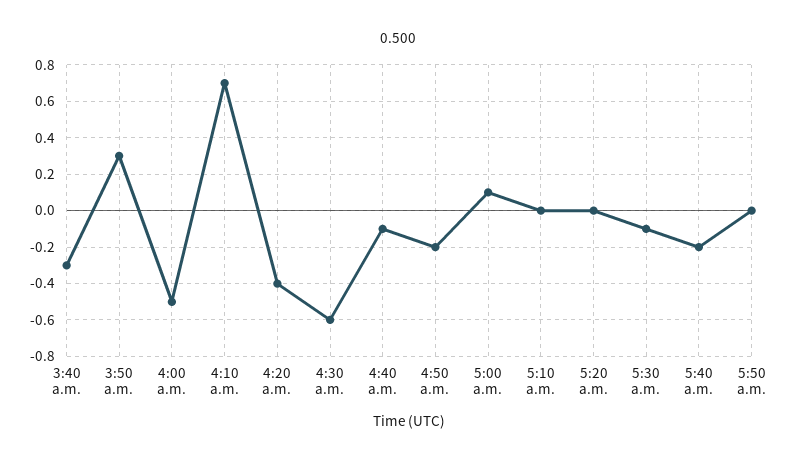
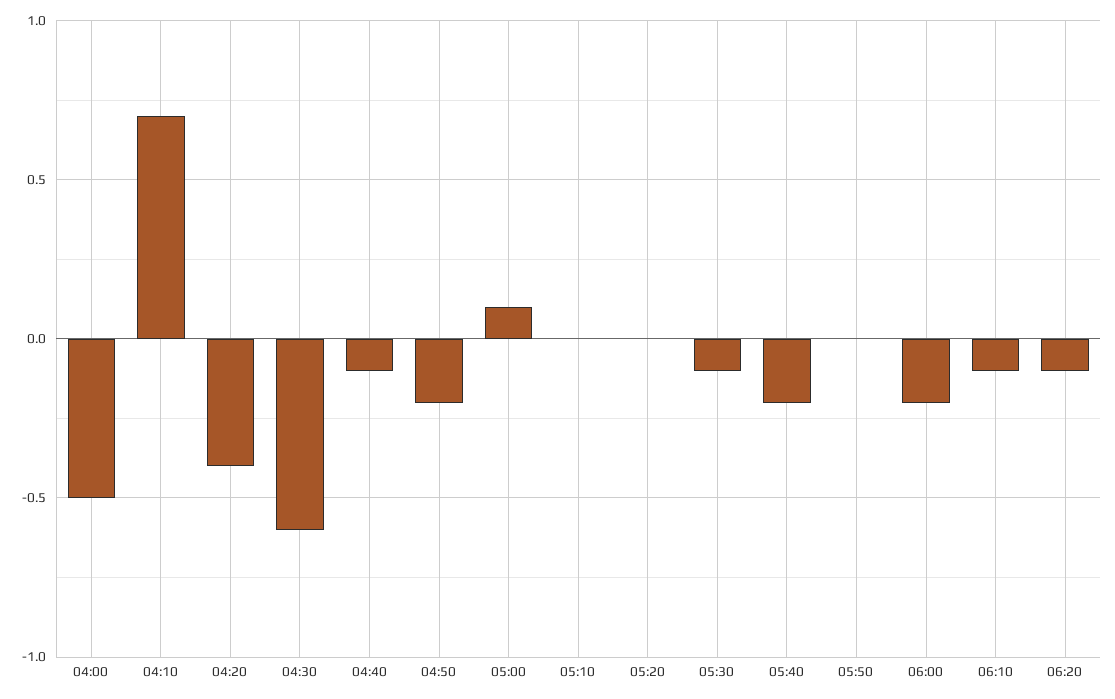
3:40 a.m.: -0.3 -> none
3:50 a.m.: 0.3 -> none
06:00: none -> -0.2
06:10: none -> -0.1
06:20: none -> -0.1

